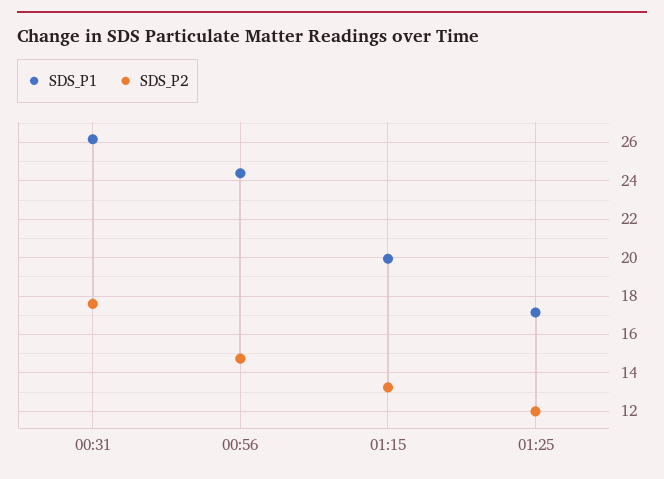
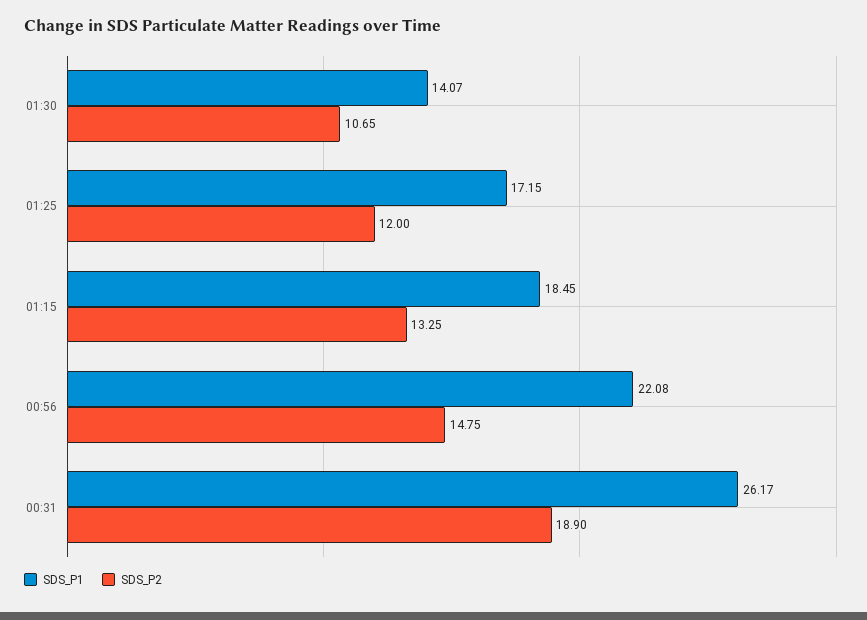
SDS_P2, 00:31: 17.5 -> 18.9
SDS_P1, 00:56: 24.5 -> 22.08
SDS_P1, 01:15: 20 -> 18.45
SDS_P1, 01:30: none -> 14.07
SDS_P2, 01:30: none -> 10.65

